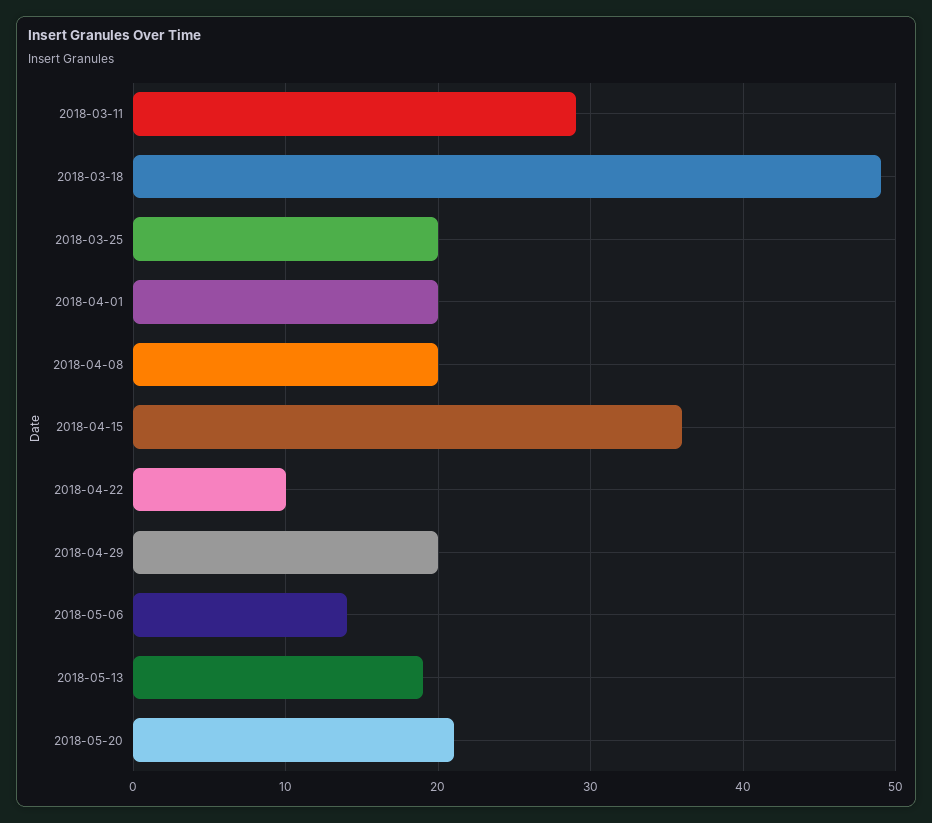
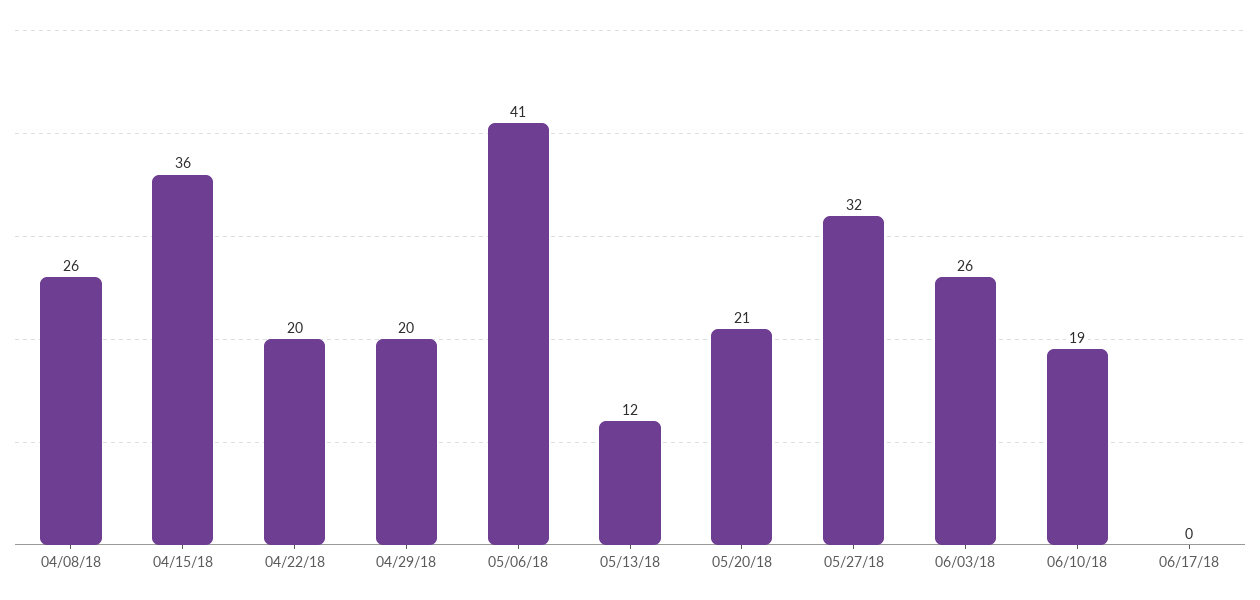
2018-03-11: 29 -> none
2018-03-18: 49 -> none
2018-03-25: 20 -> none
2018-04-01: 20 -> none
2018-04-08: 20 -> 26
2018-04-22: 10 -> 20
2018-05-06: 14 -> 41
2018-05-13: 19 -> 12
05/27/18: none -> 32
06/03/18: none -> 26
06/10/18: none -> 19
06/17/18: none -> 0

